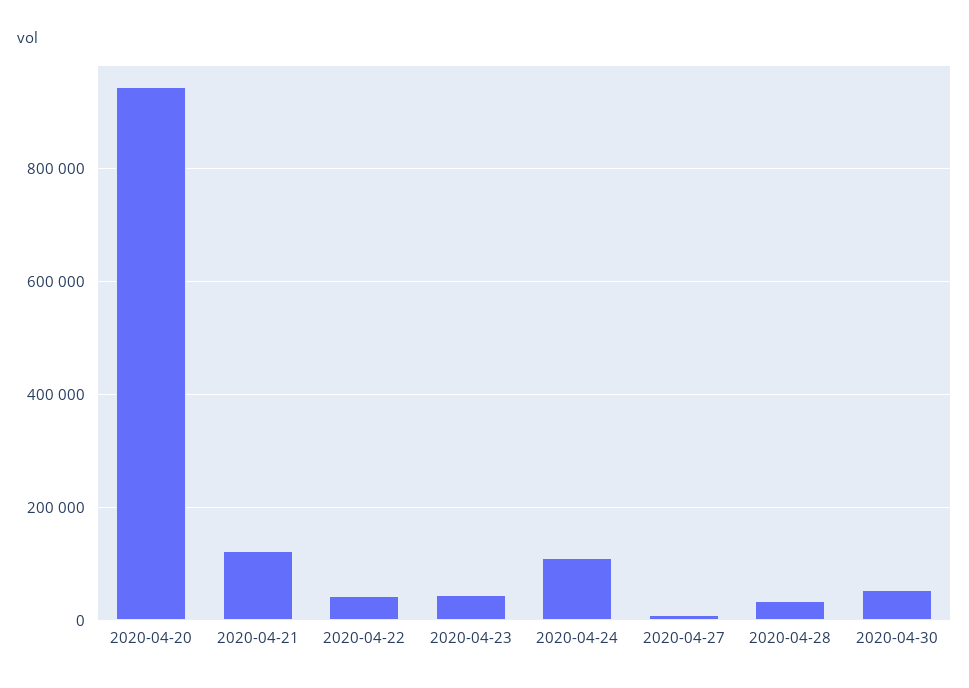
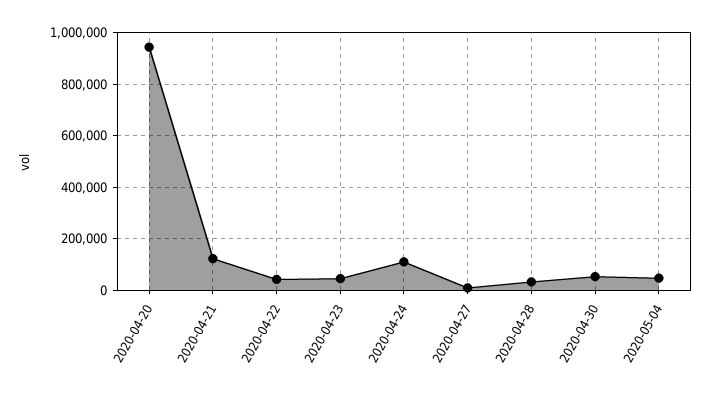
2020-05-04: none -> 50000

